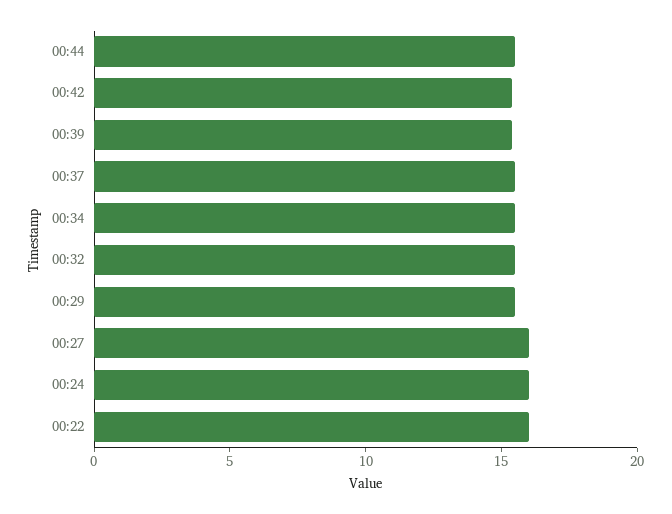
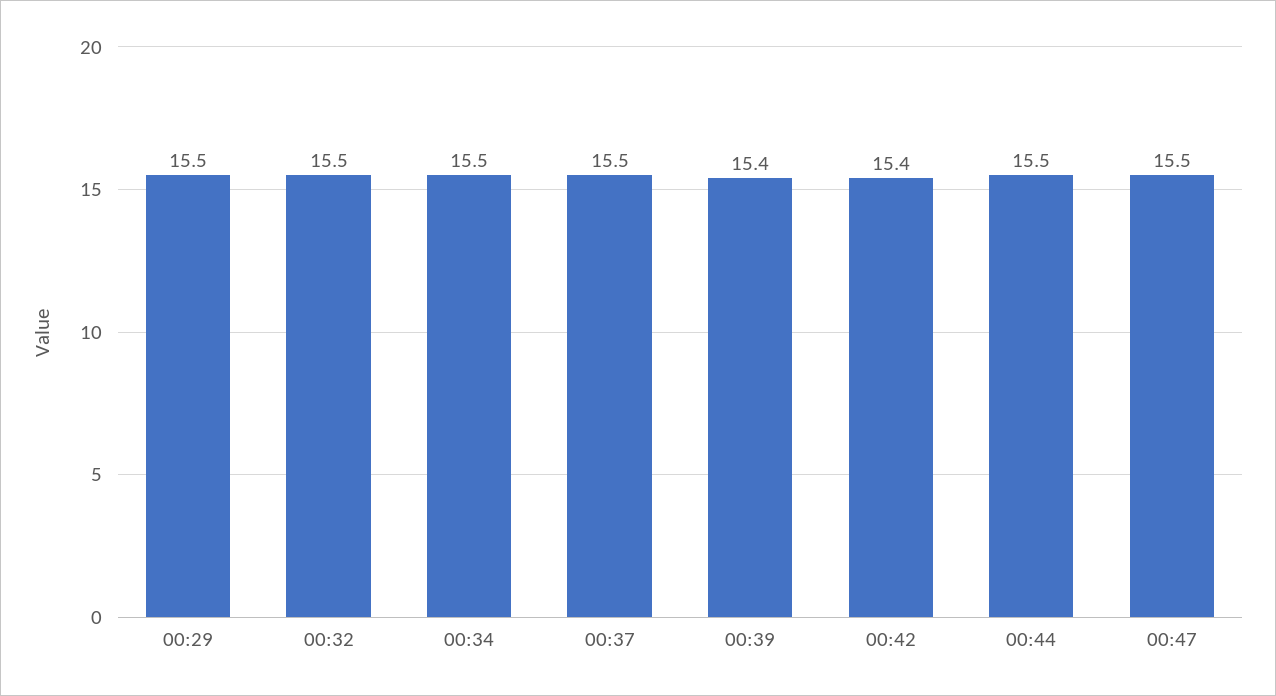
00:27: 16 -> none
00:24: 16 -> none
00:22: 16 -> none
00:47: none -> 15.5

